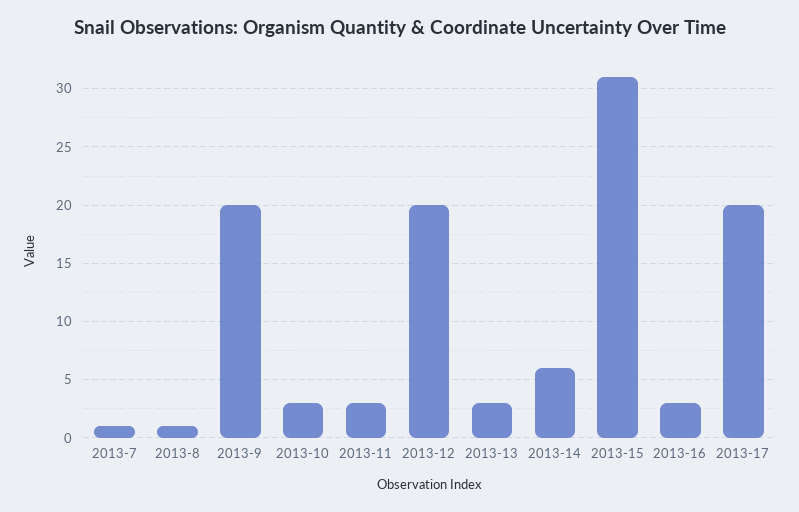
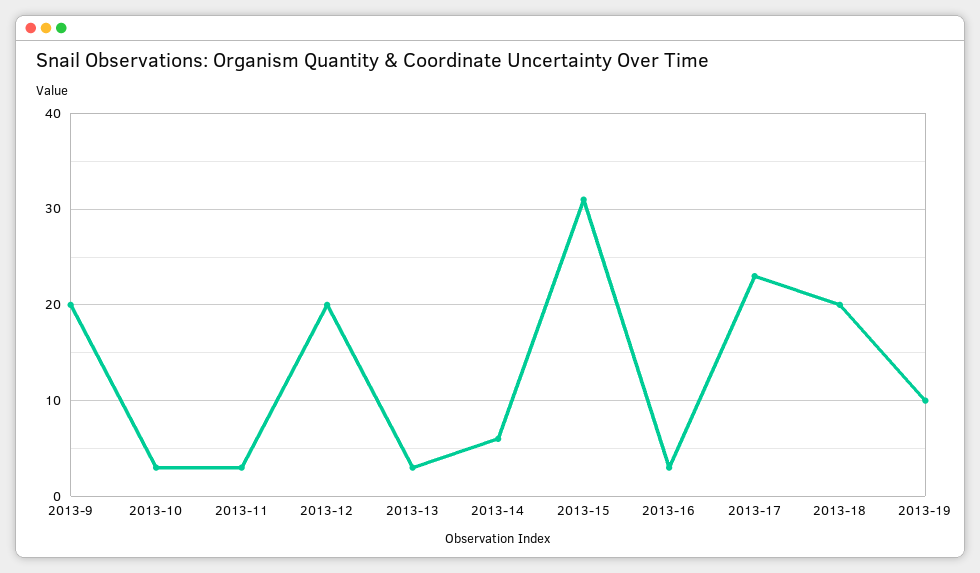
2013-7: 1 -> none
2013-8: 1 -> none
2013-17: 20 -> 23
2013-18: none -> 20
2013-19: none -> 10

